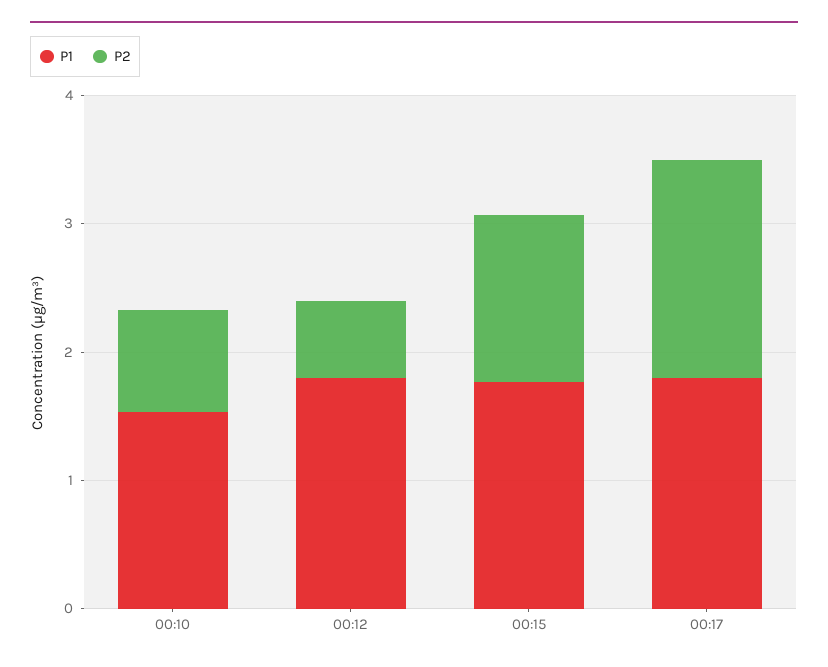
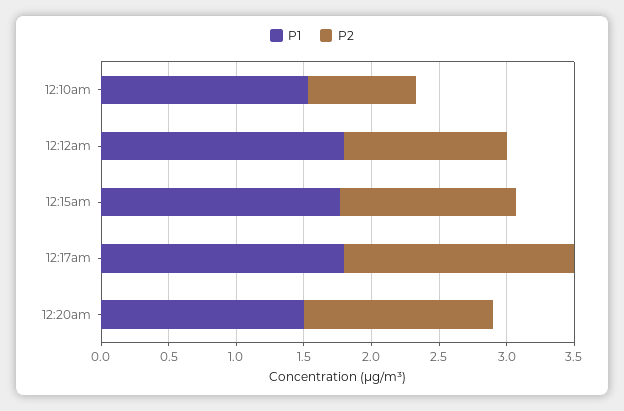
P2, 00:12: 0.6 -> 1.2
P1, 12:20am: none -> 1.5
P2, 12:20am: none -> 1.4

